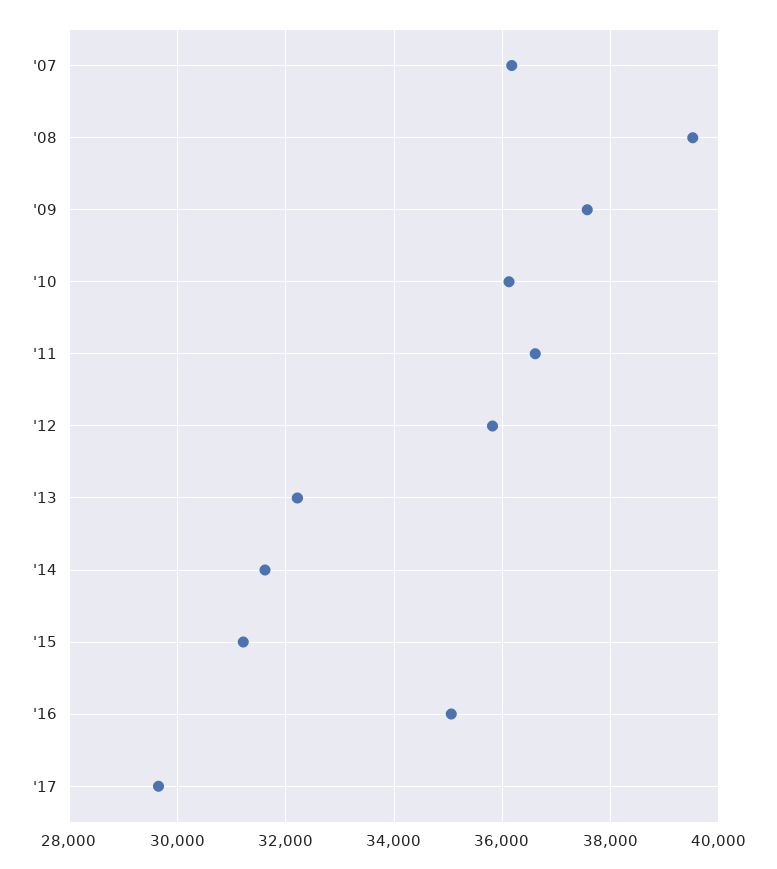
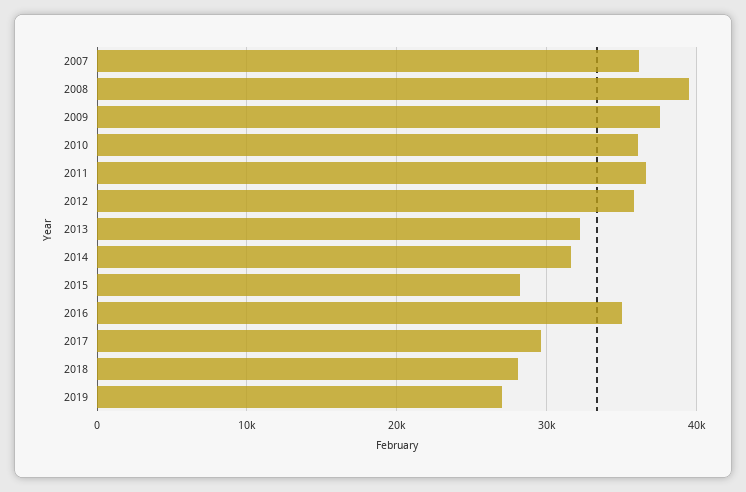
'15: 31200 -> 28000
2018: none -> 28000
2019: none -> 27000

